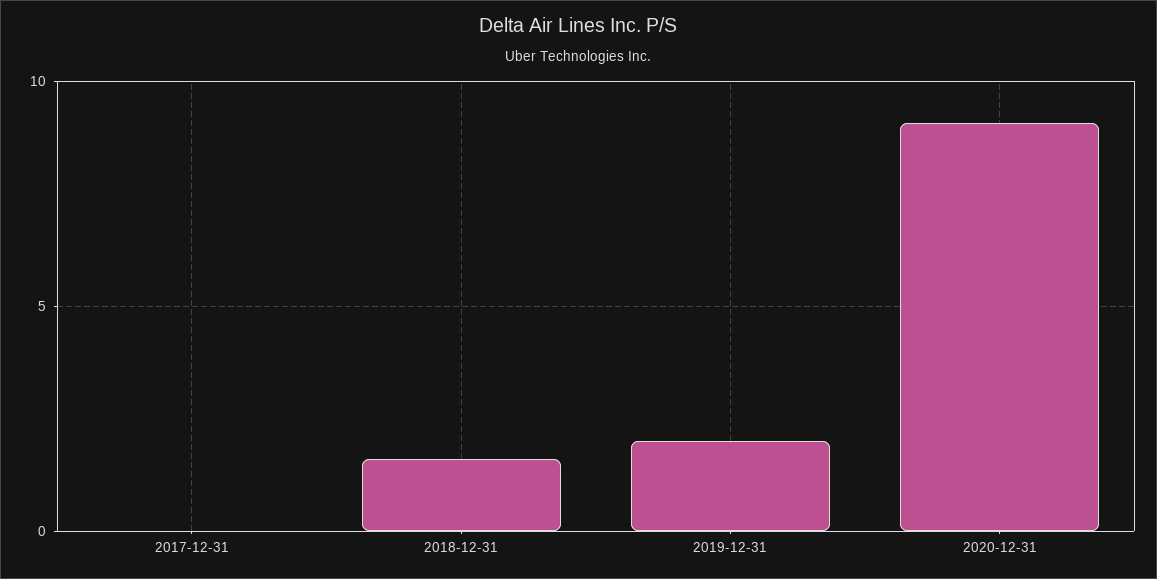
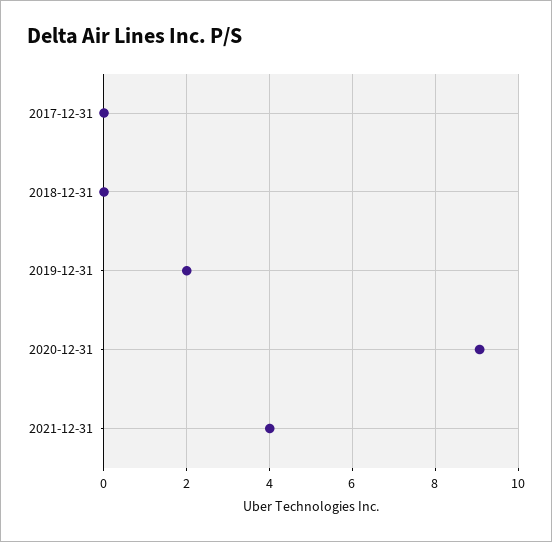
2018-12-31: 1.5 -> 0
2021-12-31: none -> 4

